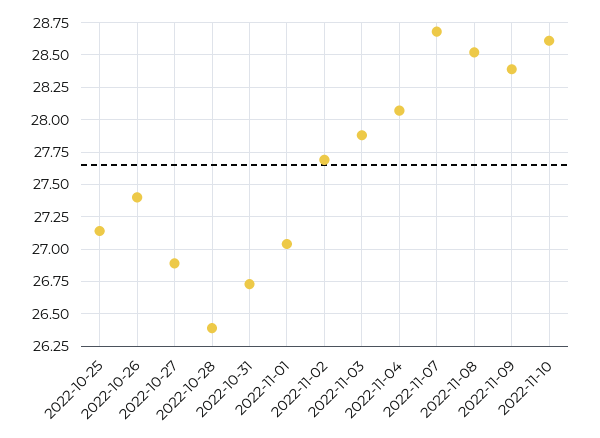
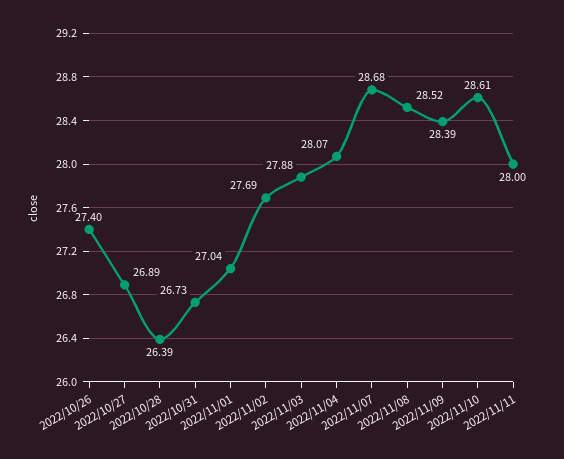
2022-10-25: 27.15 -> none
2022/11/11: none -> 28

